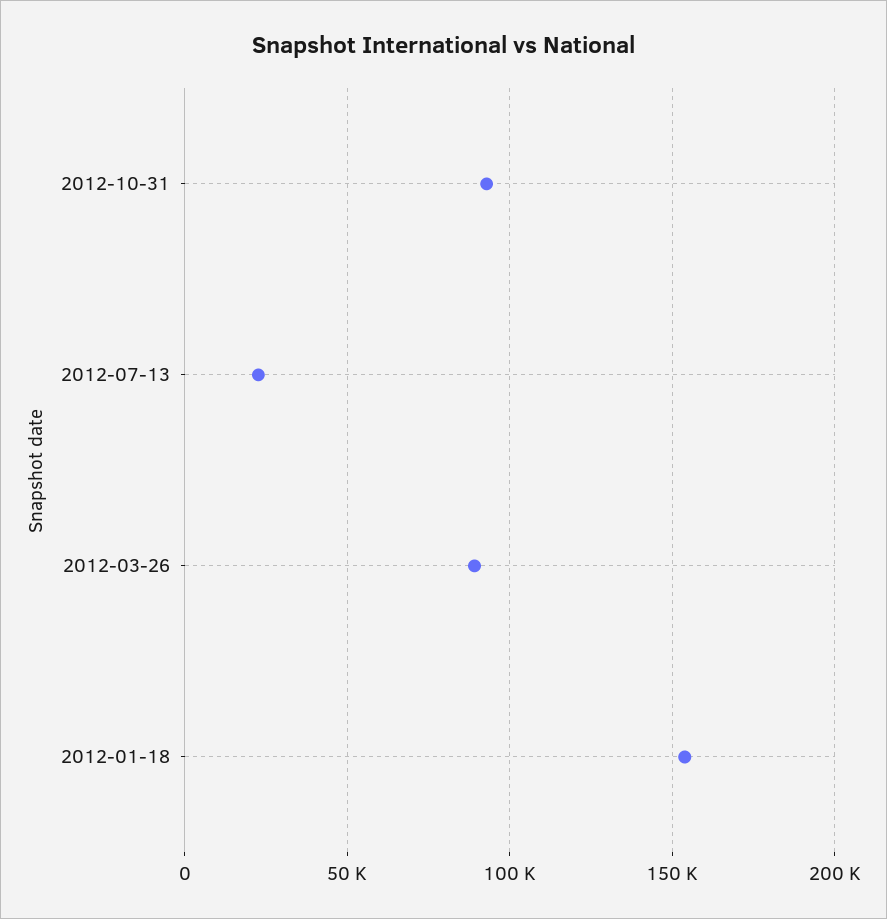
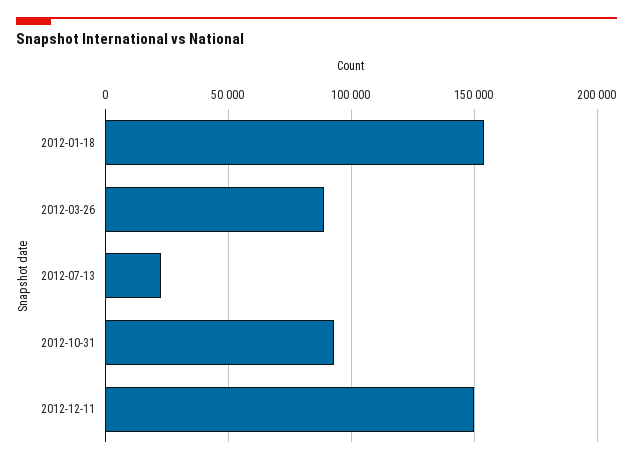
2012-12-11: none -> 150000

